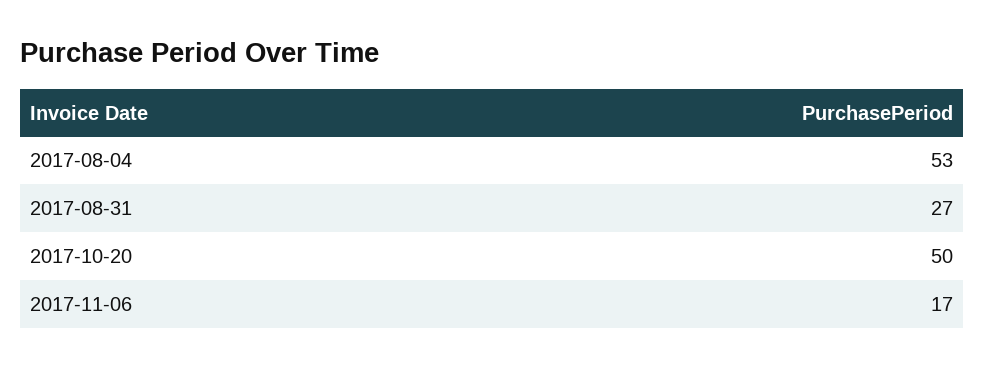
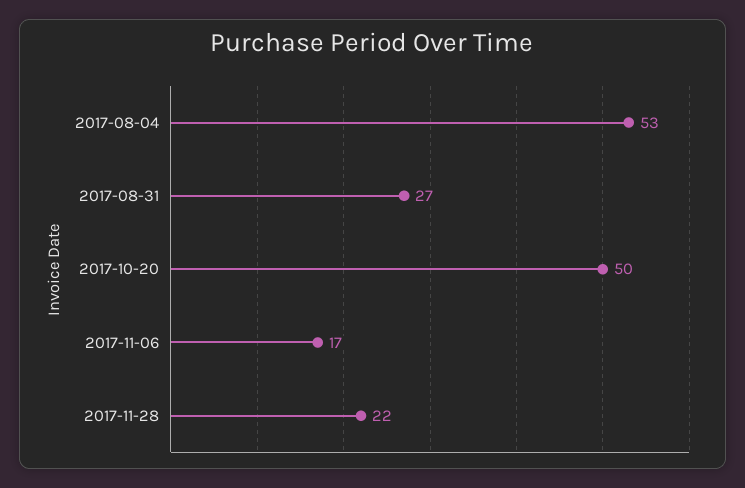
2017-11-28: none -> 22

